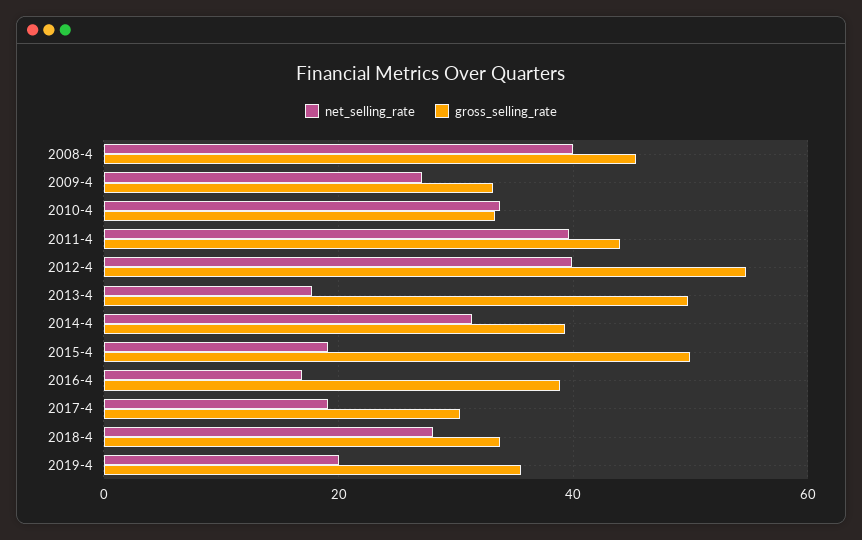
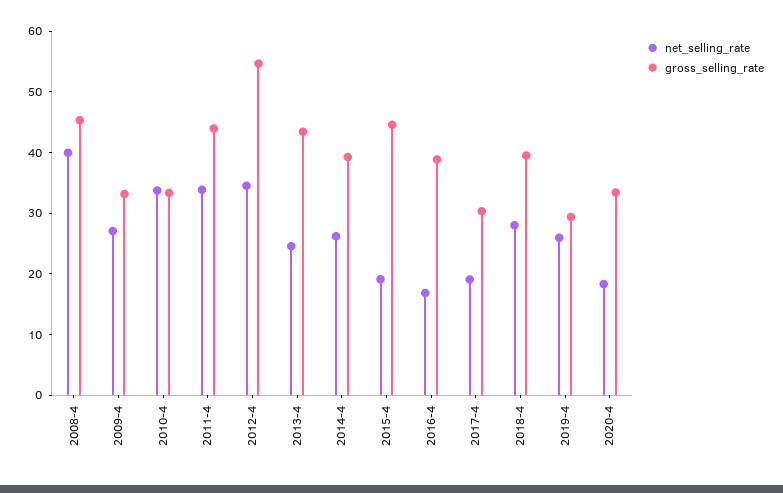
net_selling_rate, 2011-4: 40 -> 34
net_selling_rate, 2012-4: 40 -> 34
net_selling_rate, 2013-4: 18 -> 24
gross_selling_rate, 2013-4: 50 -> 44
net_selling_rate, 2014-4: 32 -> 26
gross_selling_rate, 2015-4: 50 -> 44
gross_selling_rate, 2018-4: 34 -> 40
net_selling_rate, 2019-4: 20 -> 26
gross_selling_rate, 2019-4: 36 -> 30
net_selling_rate, 2020-4: none -> 18
gross_selling_rate, 2020-4: none -> 34

